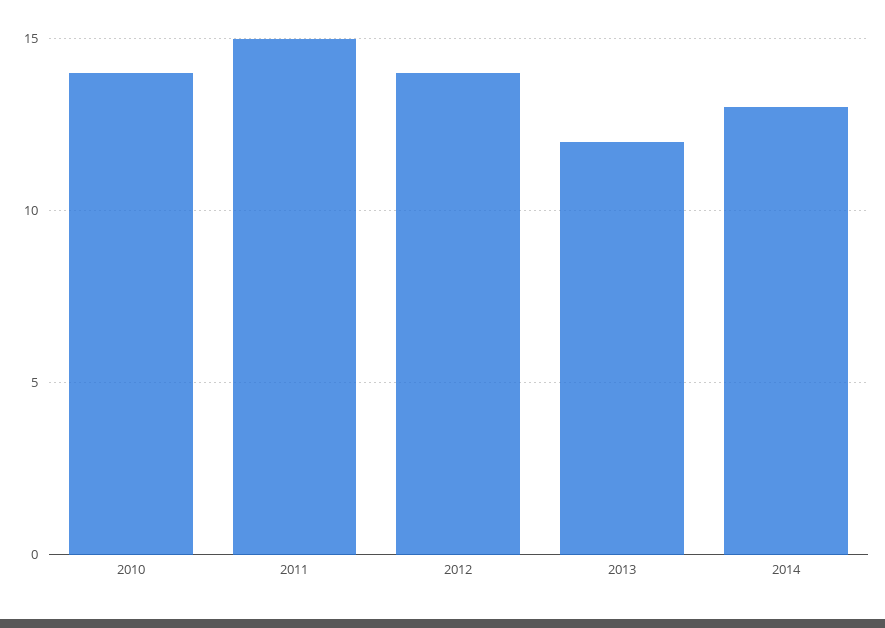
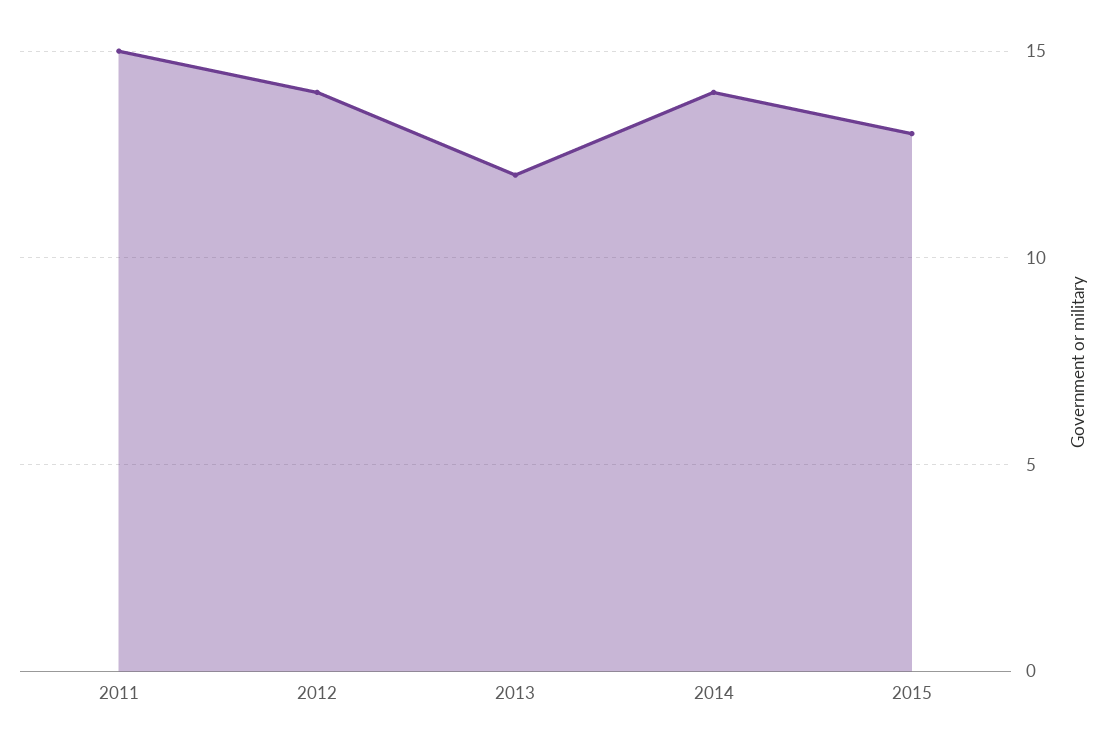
2010: 14 -> none
2014: 13 -> 14
2015: none -> 13

